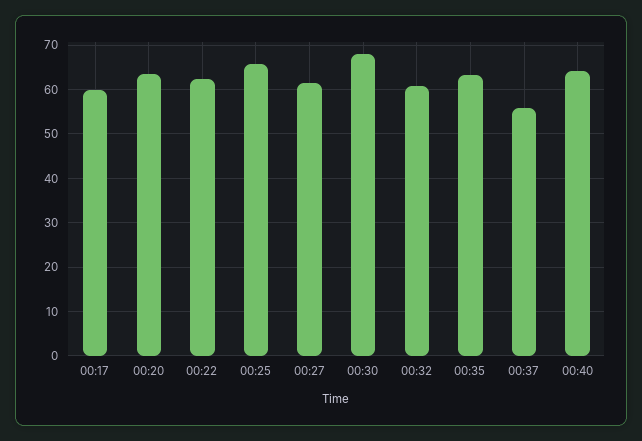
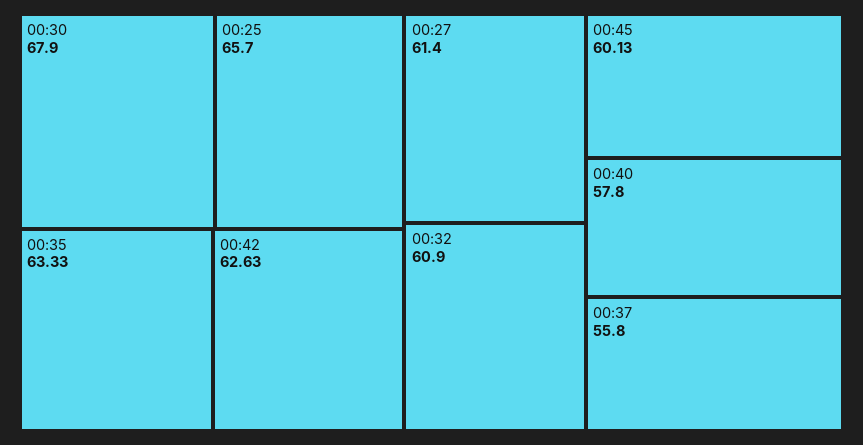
00:17: 60 -> none
00:20: 64 -> none
00:22: 62 -> none
00:40: 64 -> 57.8
00:42: none -> 62.63
00:45: none -> 60.13

